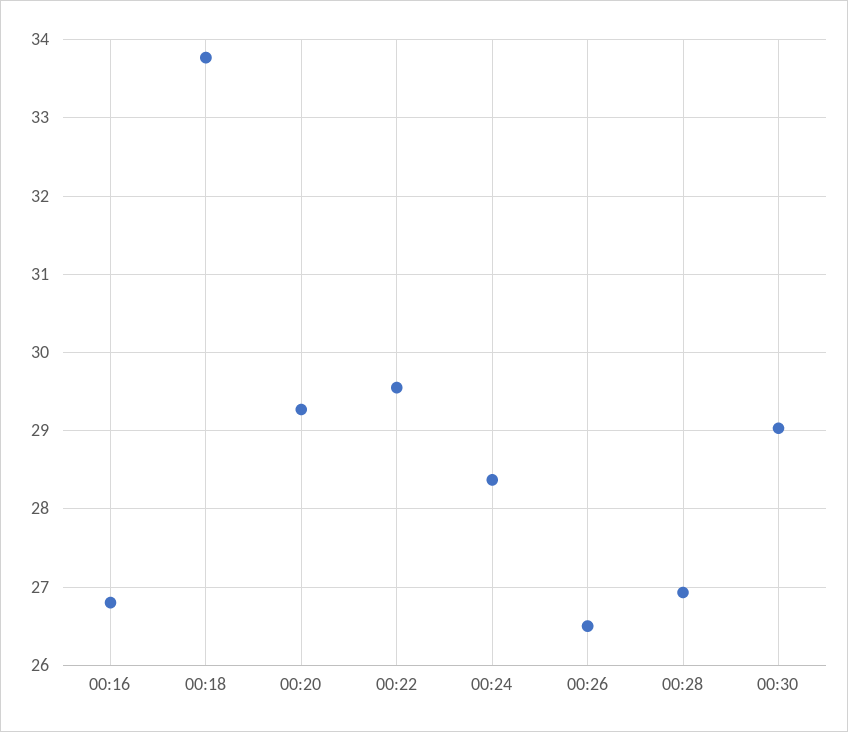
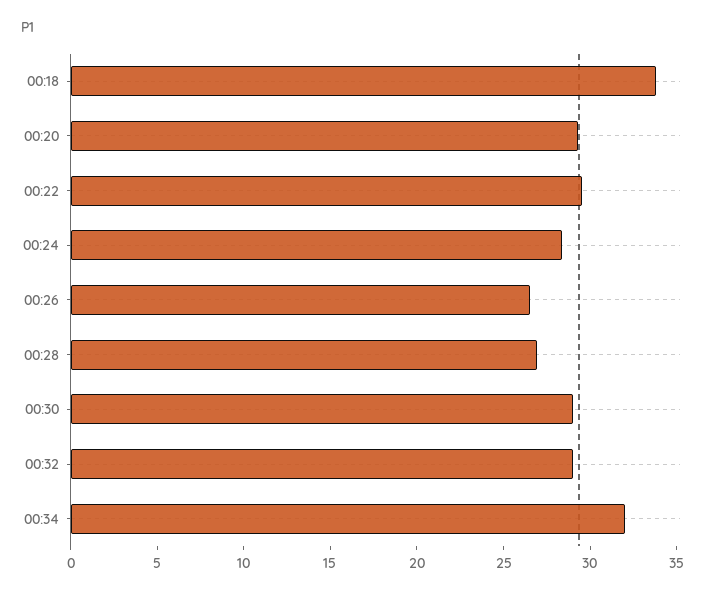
00:16: 26.8 -> none
00:32: none -> 29
00:34: none -> 32

